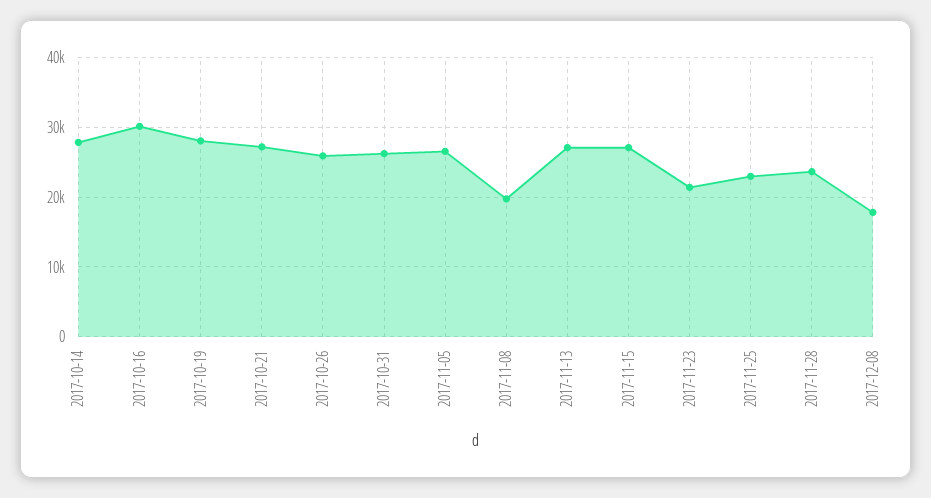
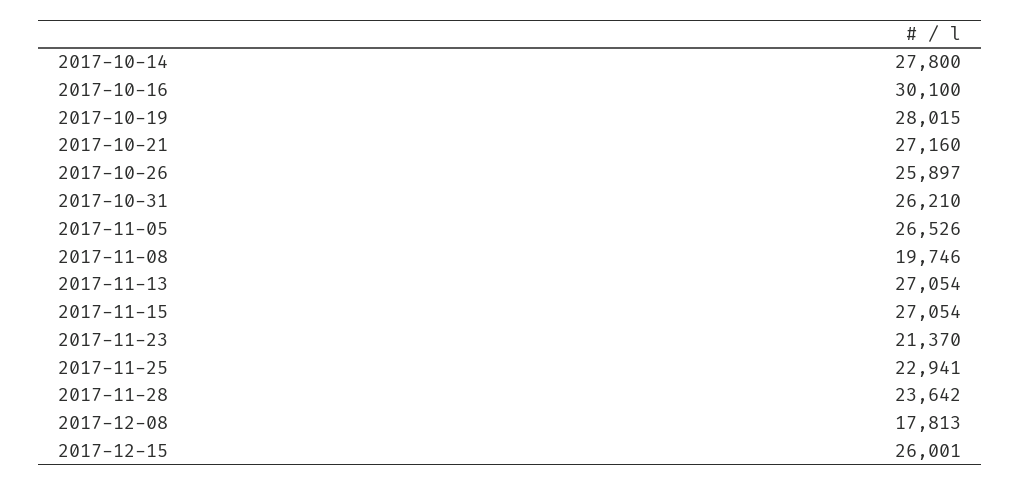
2017-12-15: none -> 26001

